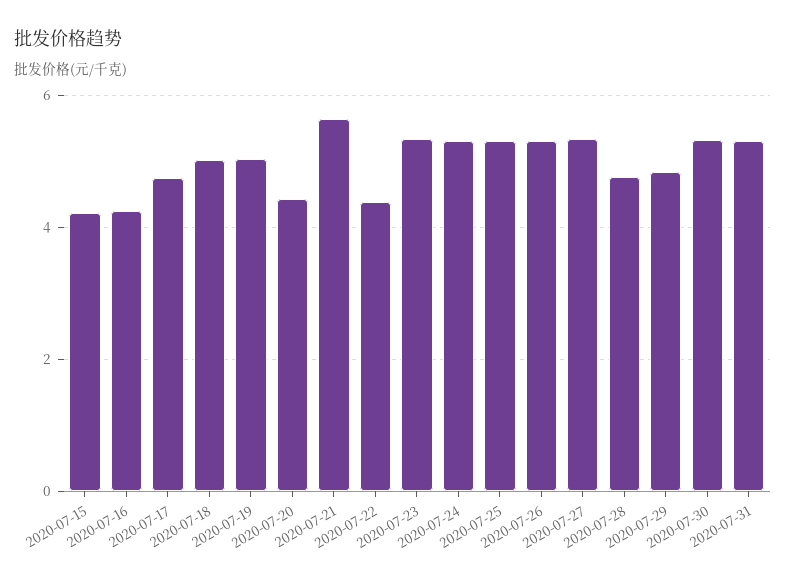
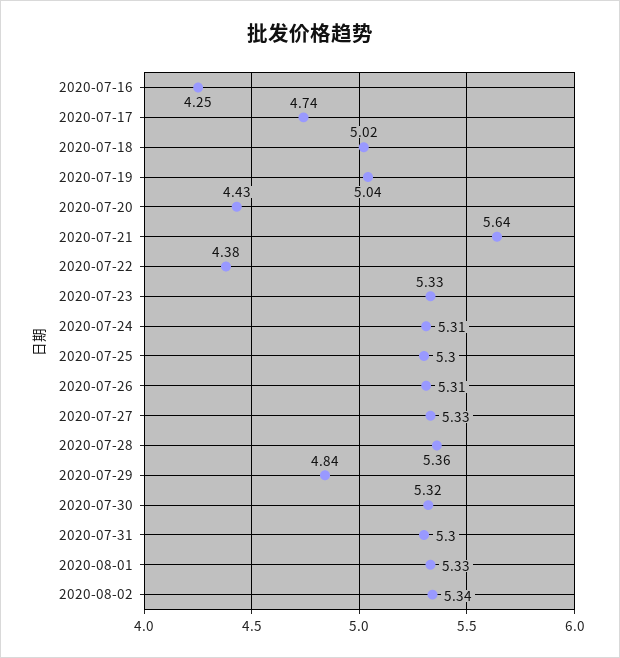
2020-07-15: 4.2 -> none
2020-07-28: 4.8 -> 5.36
2020-08-01: none -> 5.33
2020-08-02: none -> 5.34

